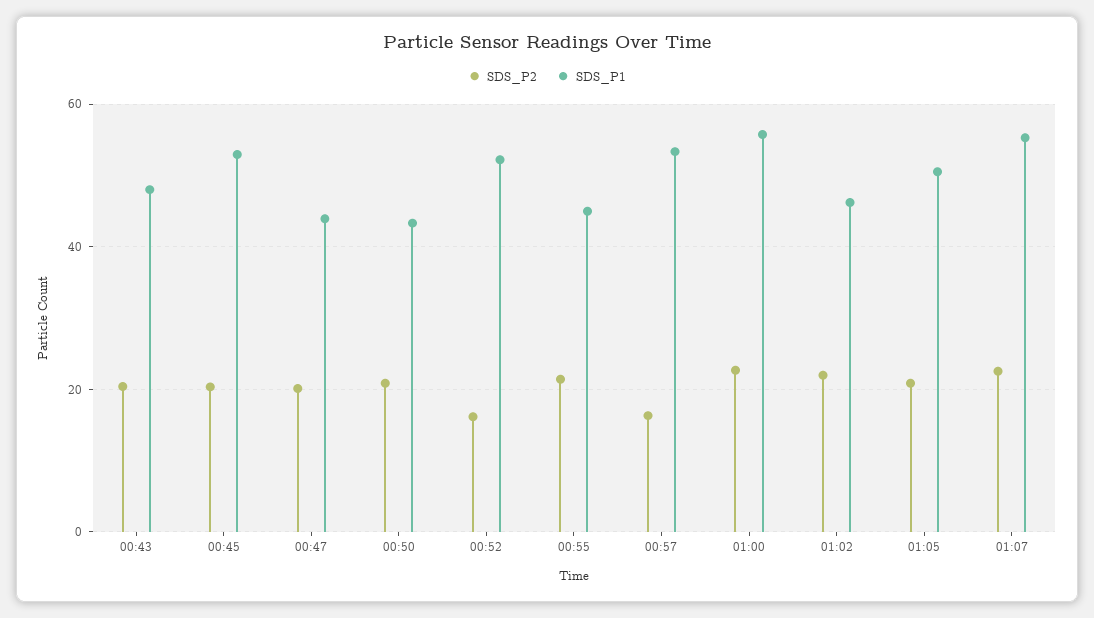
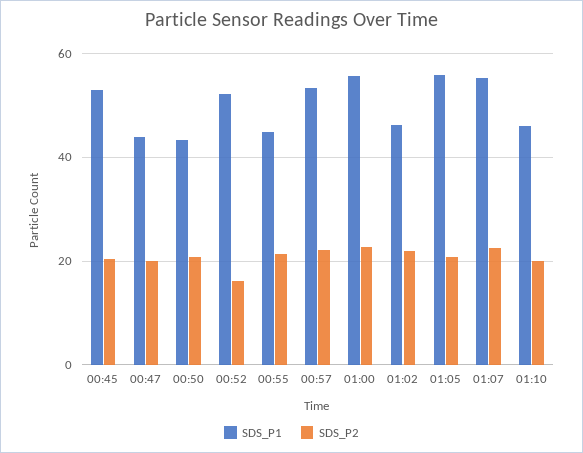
SDS_P2, 00:43: 20 -> none
SDS_P1, 00:43: 48 -> none
SDS_P2, 00:57: 16 -> 22
SDS_P1, 01:05: 50 -> 56
SDS_P1, 01:10: none -> 46
SDS_P2, 01:10: none -> 20

